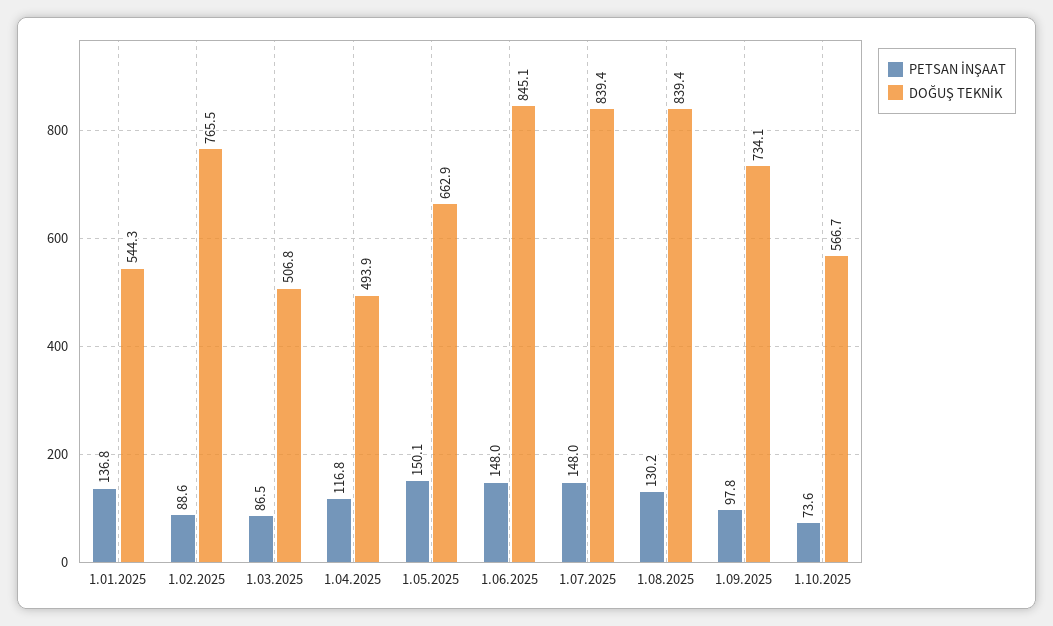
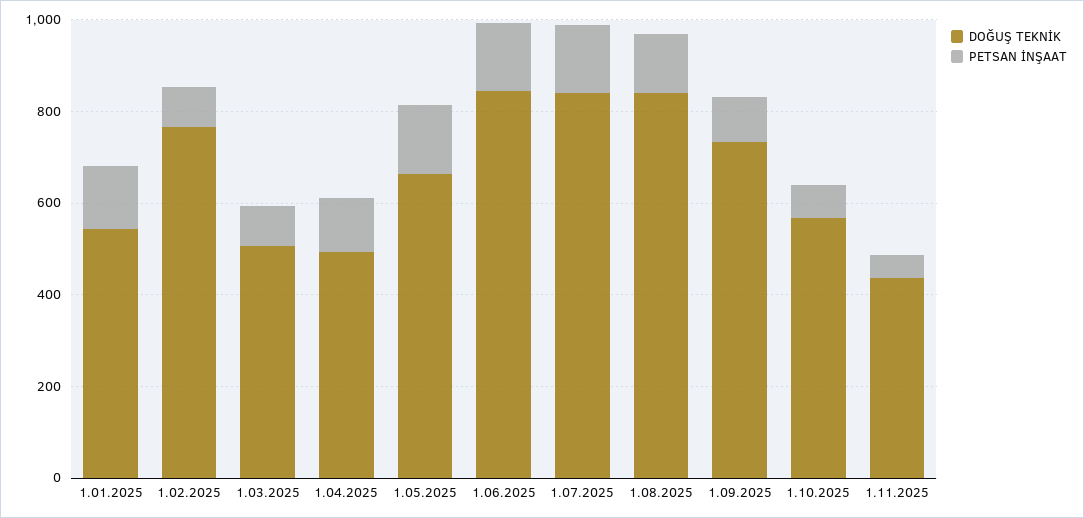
DOĞUŞ TEKNİK, 1.11.2025: none -> 450
PETSAN İNŞAAT, 1.11.2025: none -> 50

